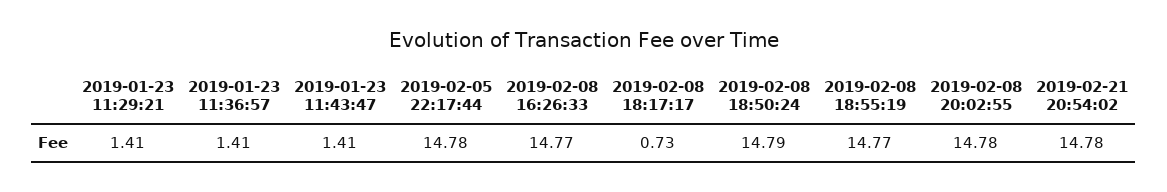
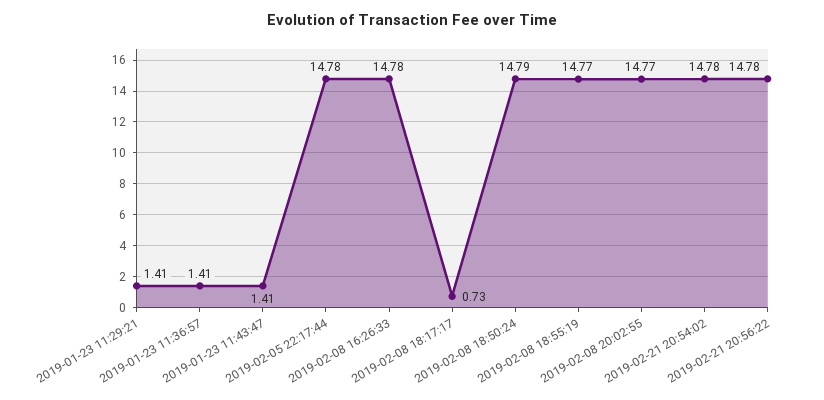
2019-02-08 16:26:33: 14.77 -> 14.78
2019-02-08 20:02:55: 14.78 -> 14.77
2019-02-21 20:56:22: none -> 14.78

